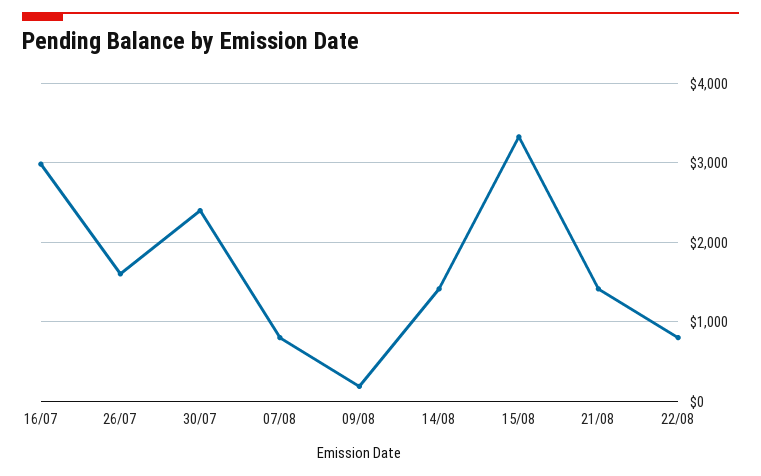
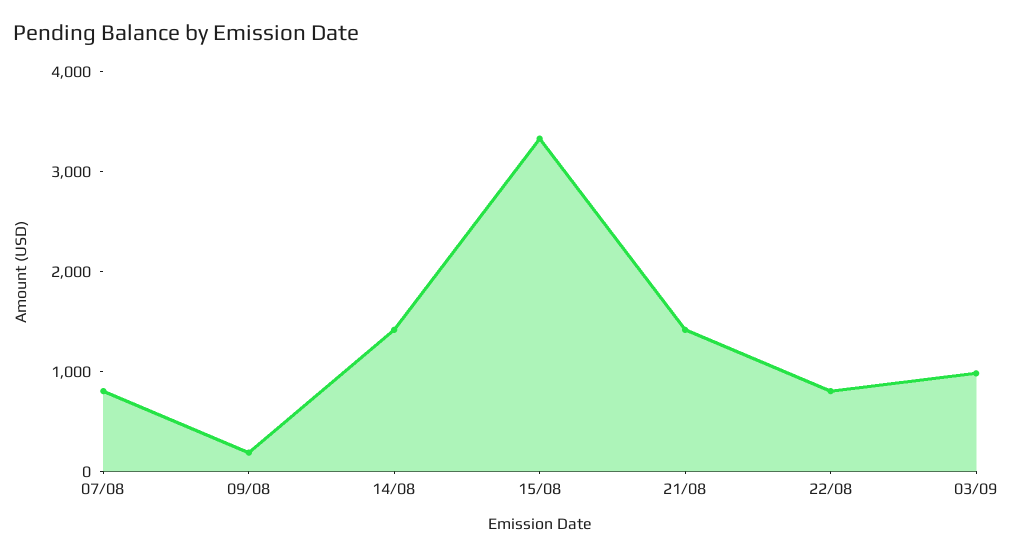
16/07: 3000 -> none
26/07: 1600 -> none
30/07: 2400 -> none
03/09: none -> 1000

